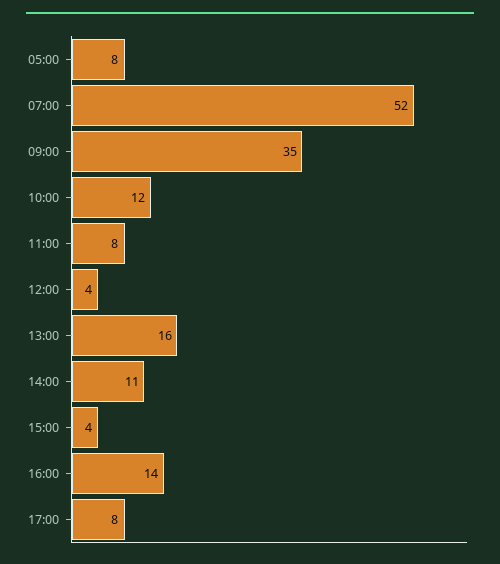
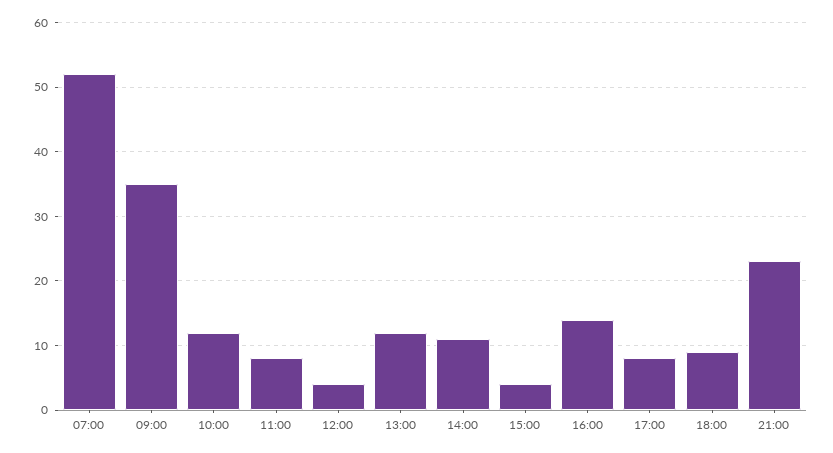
05:00: 8 -> none
13:00: 16 -> 12
18:00: none -> 9
21:00: none -> 23

